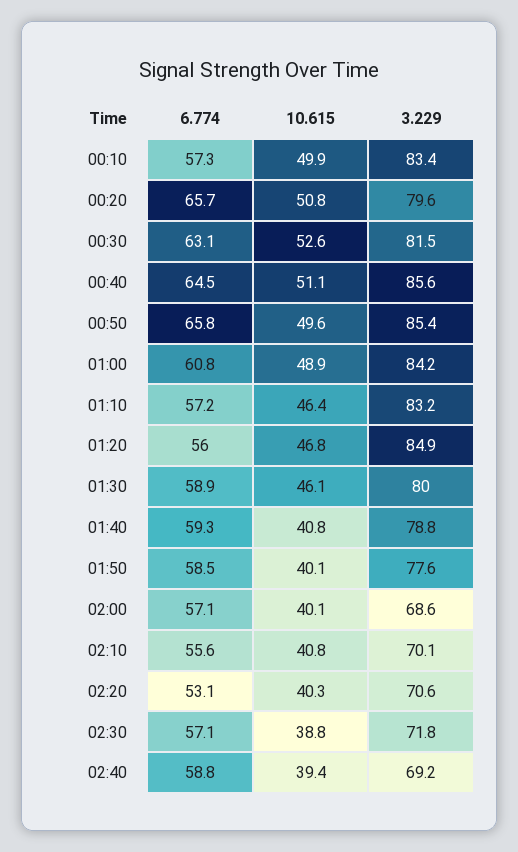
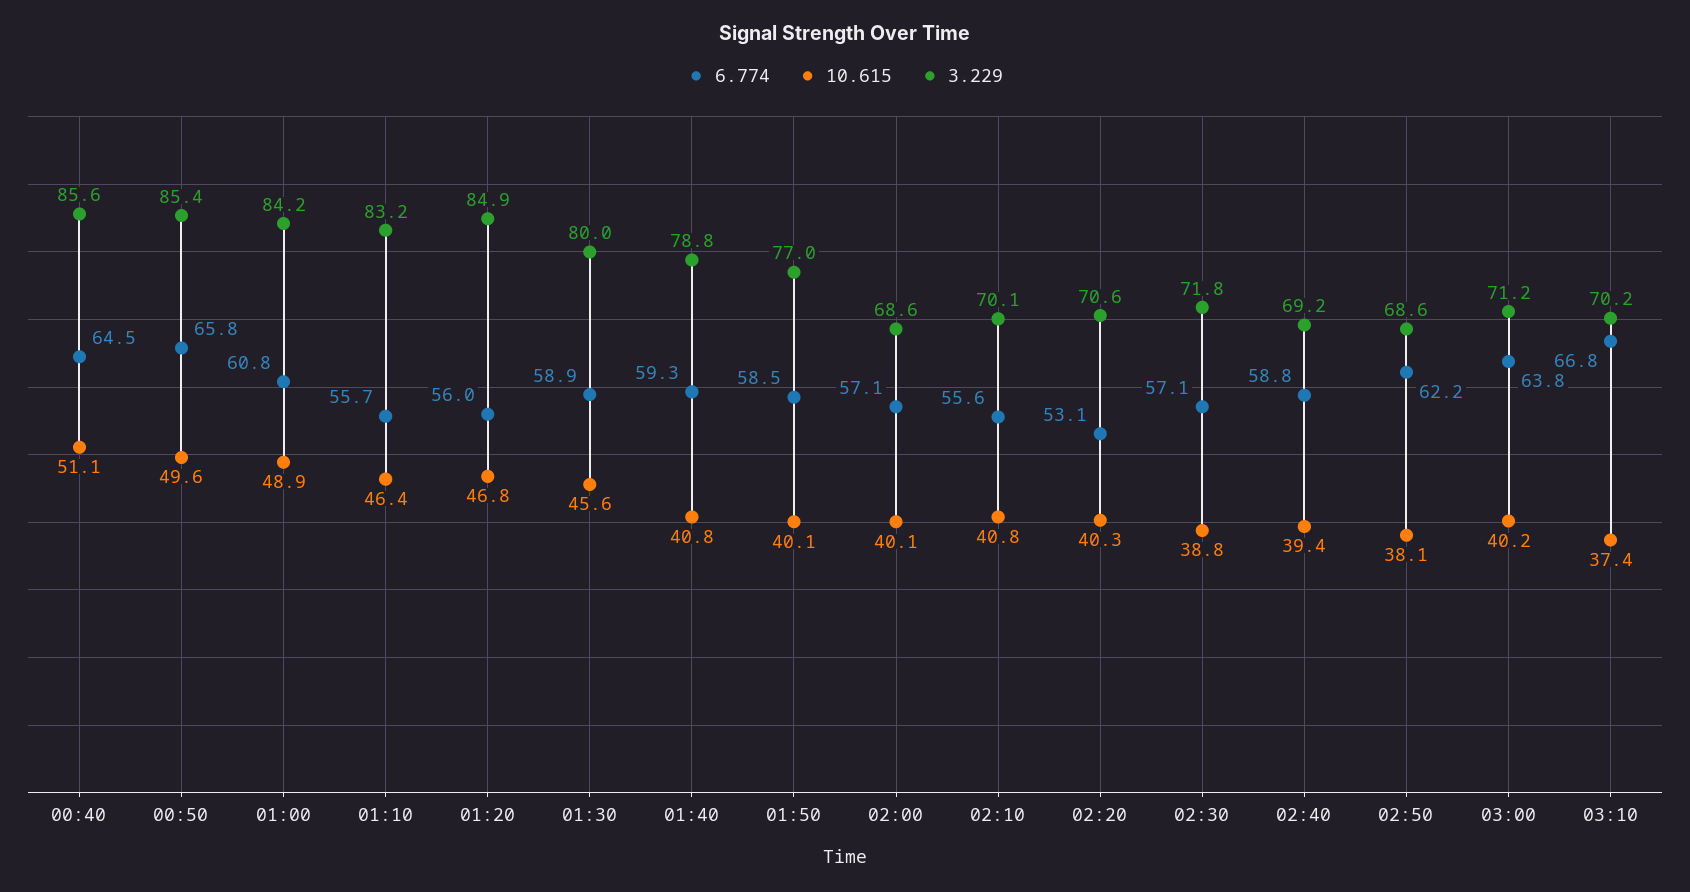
6.774, 00:10: 57.3 -> none
10.615, 00:10: 49.9 -> none
3.229, 00:10: 83.4 -> none
6.774, 00:20: 65.7 -> none
10.615, 00:20: 50.8 -> none
3.229, 00:20: 79.6 -> none
6.774, 00:30: 63.1 -> none
10.615, 00:30: 52.6 -> none
3.229, 00:30: 81.5 -> none
6.774, 01:10: 57.2 -> 55.7
10.615, 01:30: 46.1 -> 45.6
3.229, 01:50: 77.6 -> 77
6.774, 02:50: none -> 62.2
10.615, 02:50: none -> 38.1
3.229, 02:50: none -> 68.6
6.774, 03:00: none -> 63.8
10.615, 03:00: none -> 40.2
3.229, 03:00: none -> 71.2
6.774, 03:10: none -> 66.8
10.615, 03:10: none -> 37.4
3.229, 03:10: none -> 70.2

